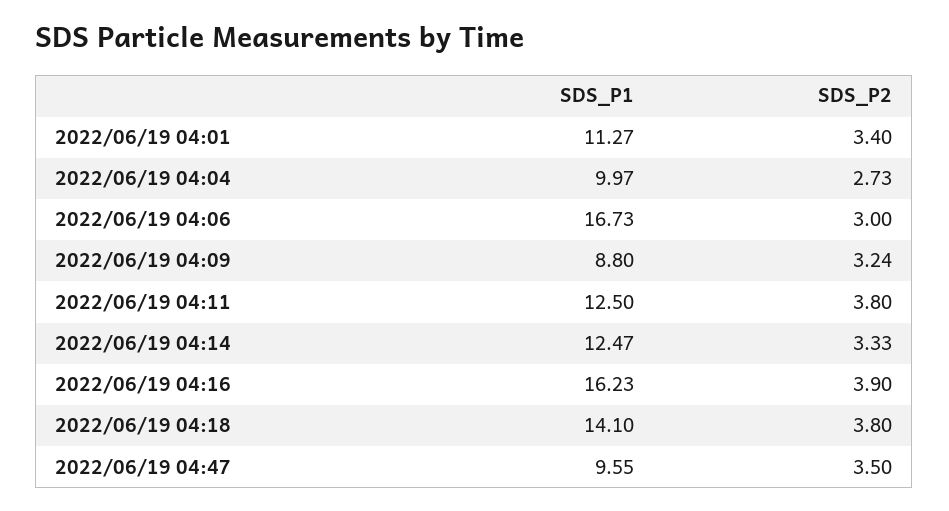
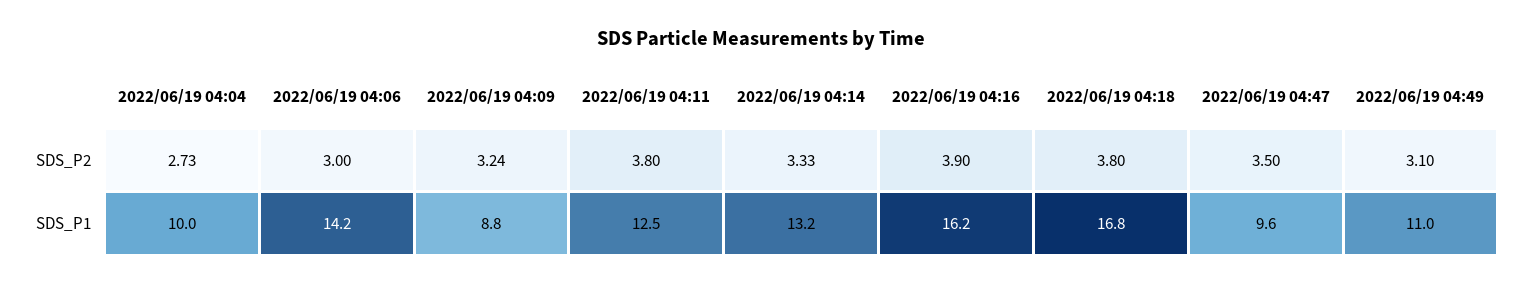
SDS_P1, 2022/06/19 04:01: 11.27 -> none
SDS_P2, 2022/06/19 04:01: 3.4 -> none
SDS_P1, 2022/06/19 04:06: 16.73 -> 14.2
SDS_P1, 2022/06/19 04:14: 12.47 -> 13.2
SDS_P1, 2022/06/19 04:18: 14.1 -> 16.8
SDS_P2, 2022/06/19 04:49: none -> 3.1
SDS_P1, 2022/06/19 04:49: none -> 11

